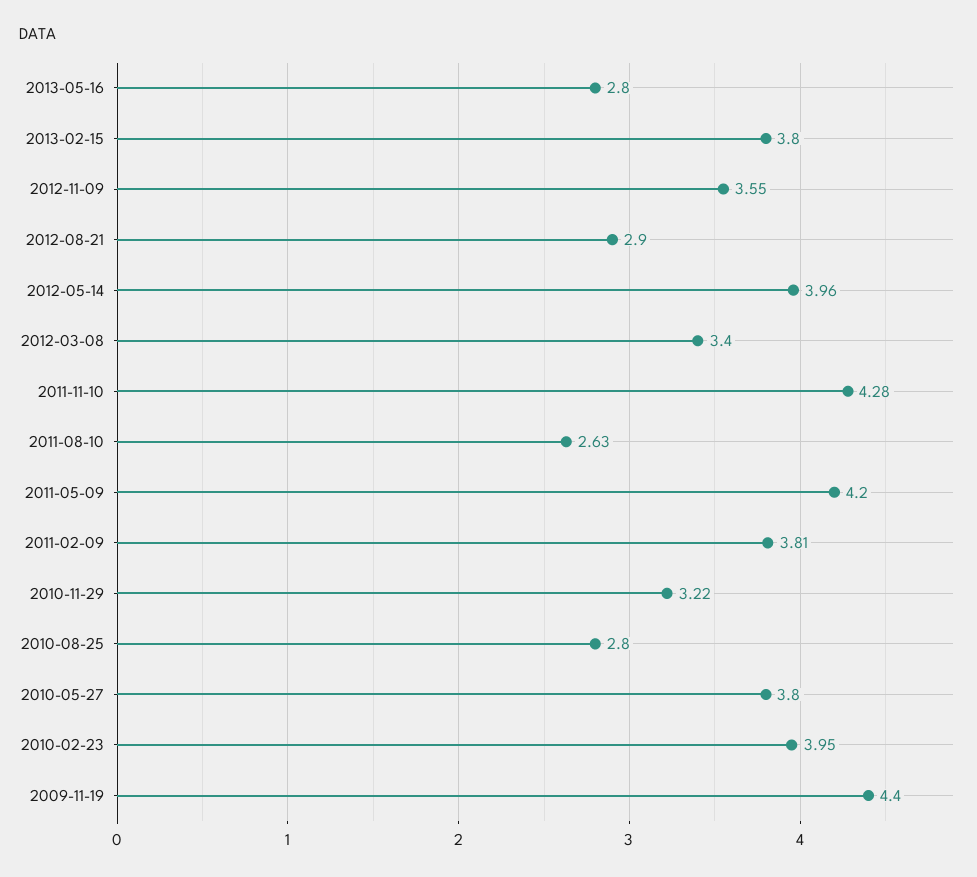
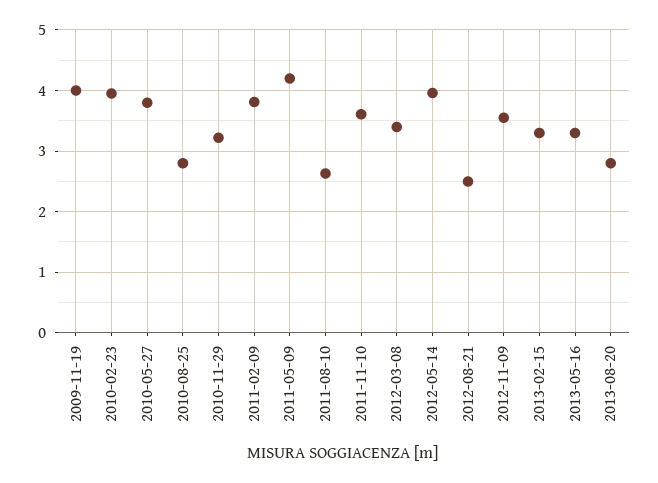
2013-05-16: 2.8 -> 3.3
2013-02-15: 3.8 -> 3.3
2012-08-21: 2.9 -> 2.5
2011-11-10: 4.28 -> 3.6
2009-11-19: 4.4 -> 4
2013-08-20: none -> 2.8

